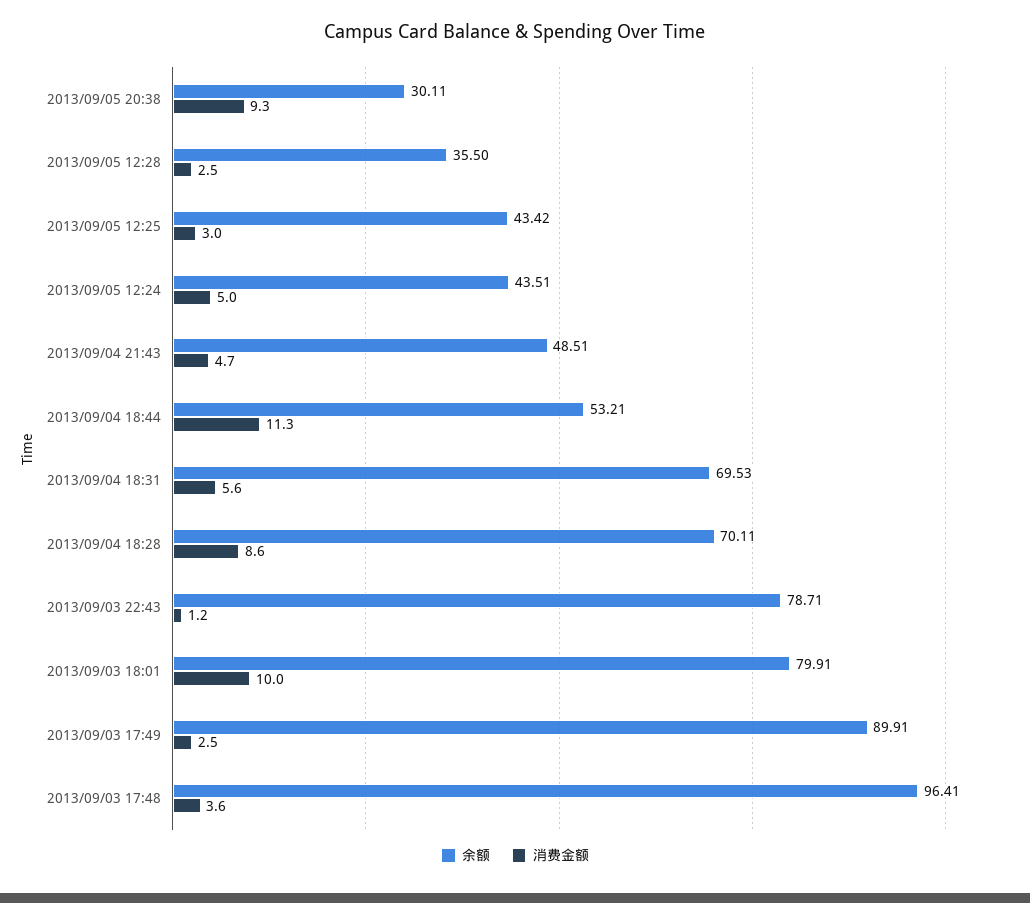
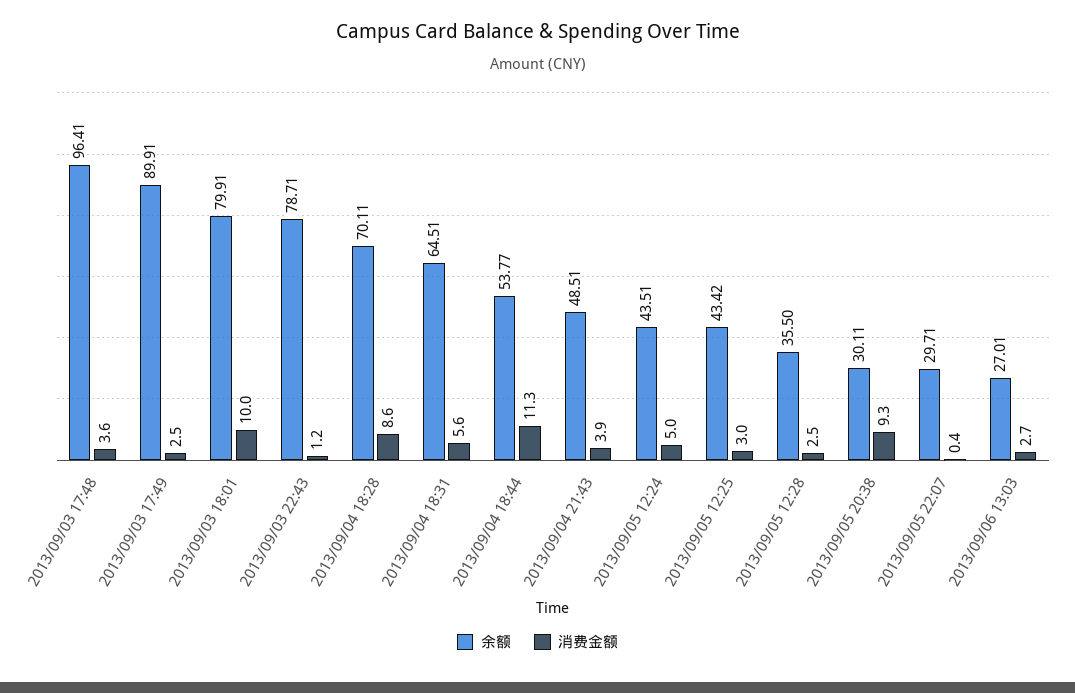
消费金额, 2013/09/04 21:43: 4.7 -> 3.9
余额, 2013/09/04 18:44: 53.21 -> 53.77
余额, 2013/09/04 18:31: 69.53 -> 64.51
余额, 2013/09/05 22:07: none -> 29.71
消费金额, 2013/09/05 22:07: none -> 0.4
余额, 2013/09/06 13:03: none -> 27.01
消费金额, 2013/09/06 13:03: none -> 2.7

